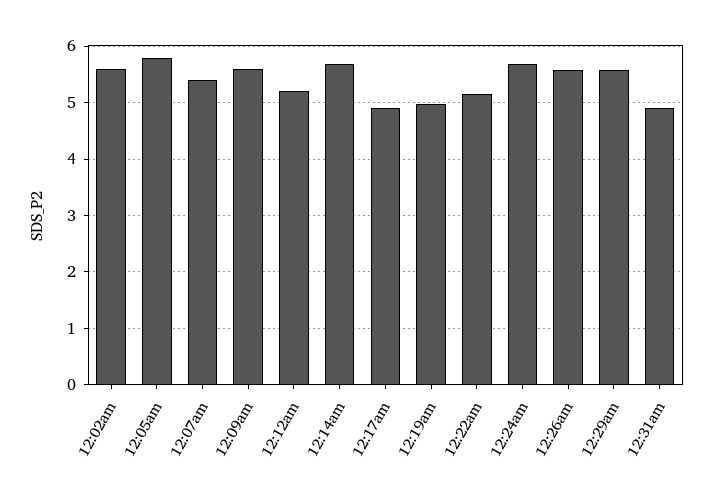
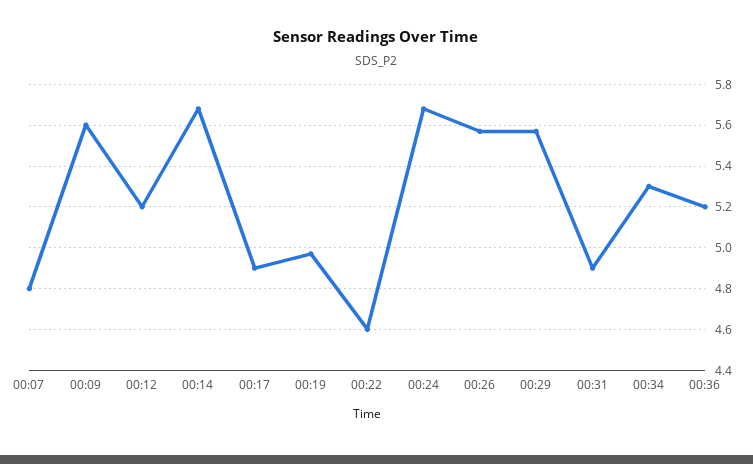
12:02am: 5.6 -> none
12:05am: 5.8 -> none
12:07am: 5.4 -> 4.8
12:22am: 5.2 -> 4.6
00:34: none -> 5.3
00:36: none -> 5.2

